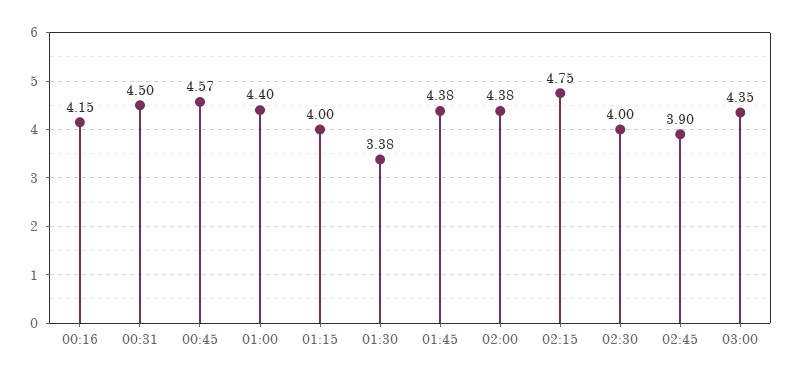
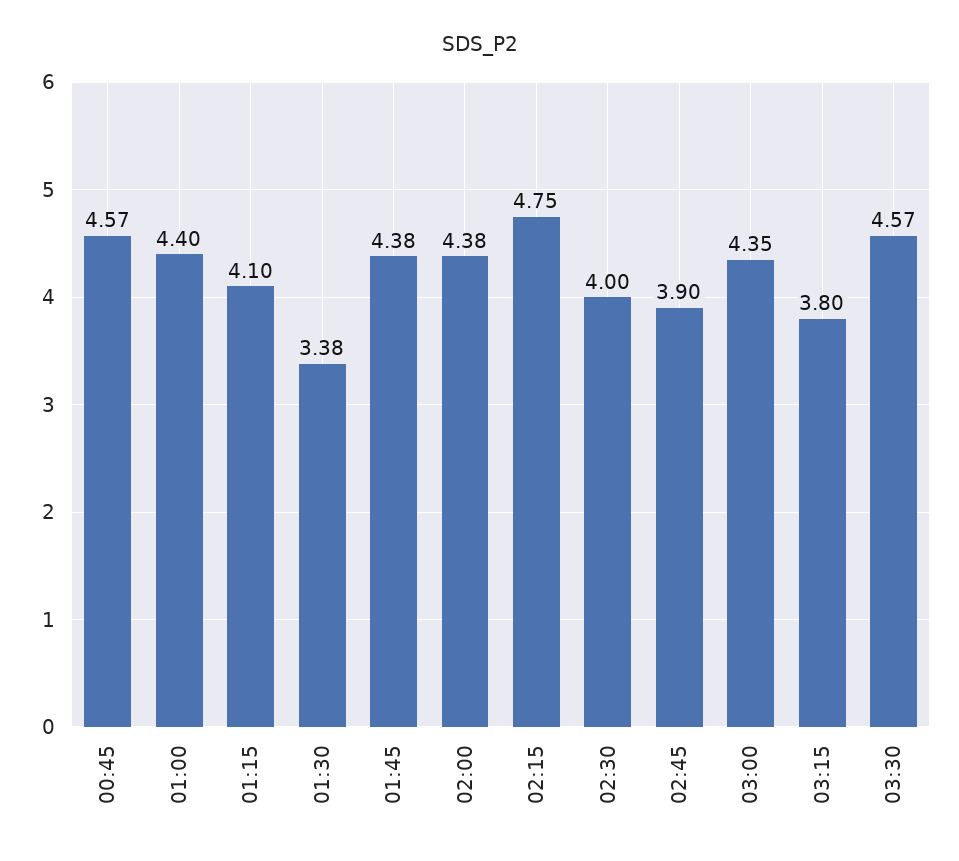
00:16: 4.15 -> none
00:31: 4.5 -> none
01:15: 4 -> 4.1
03:15: none -> 3.8
03:30: none -> 4.57

